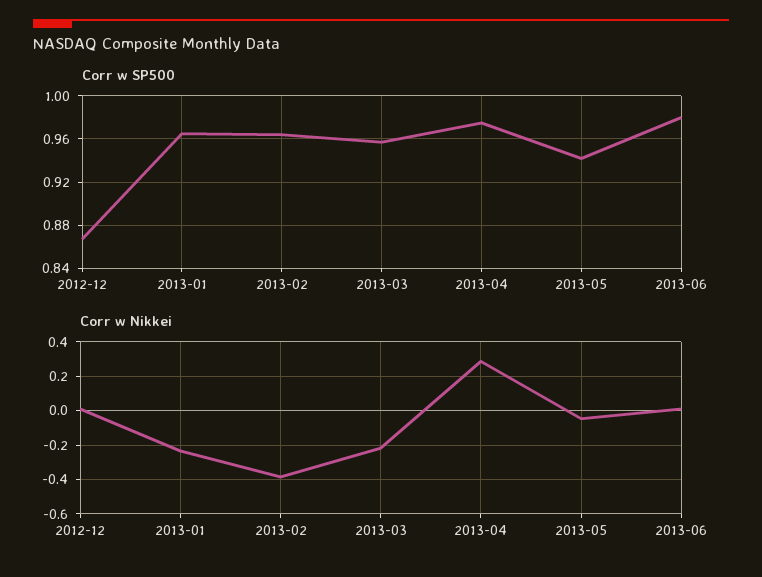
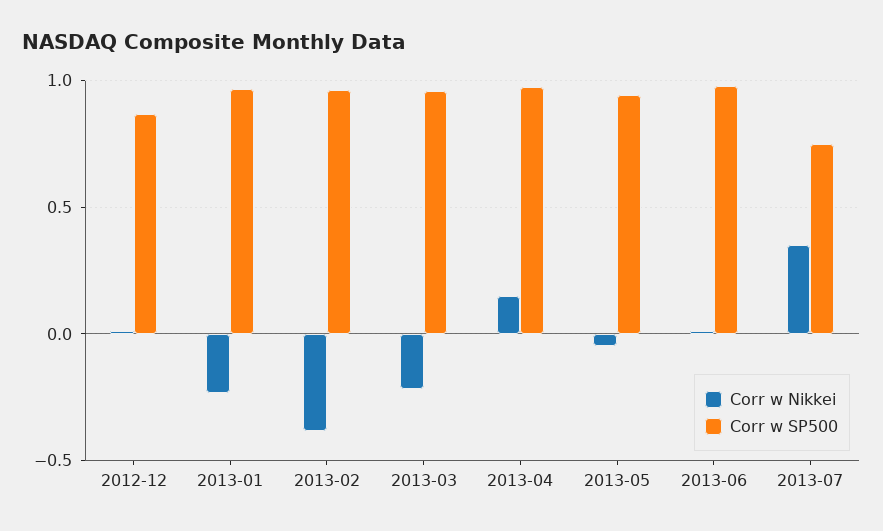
Corr w Nikkei, 2013-04: 0.3 -> 0.15
Corr w Nikkei, 2013-07: none -> 0.35
Corr w SP500, 2013-07: none -> 0.75

